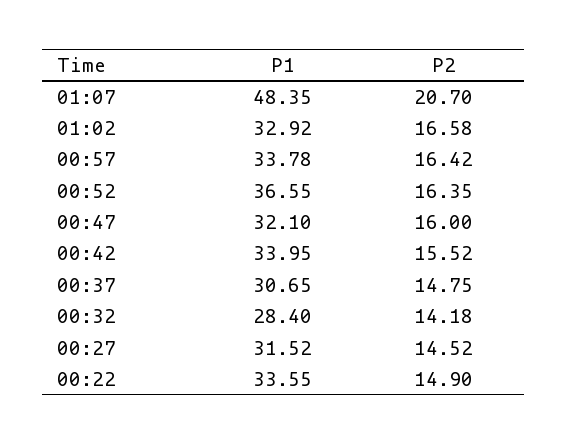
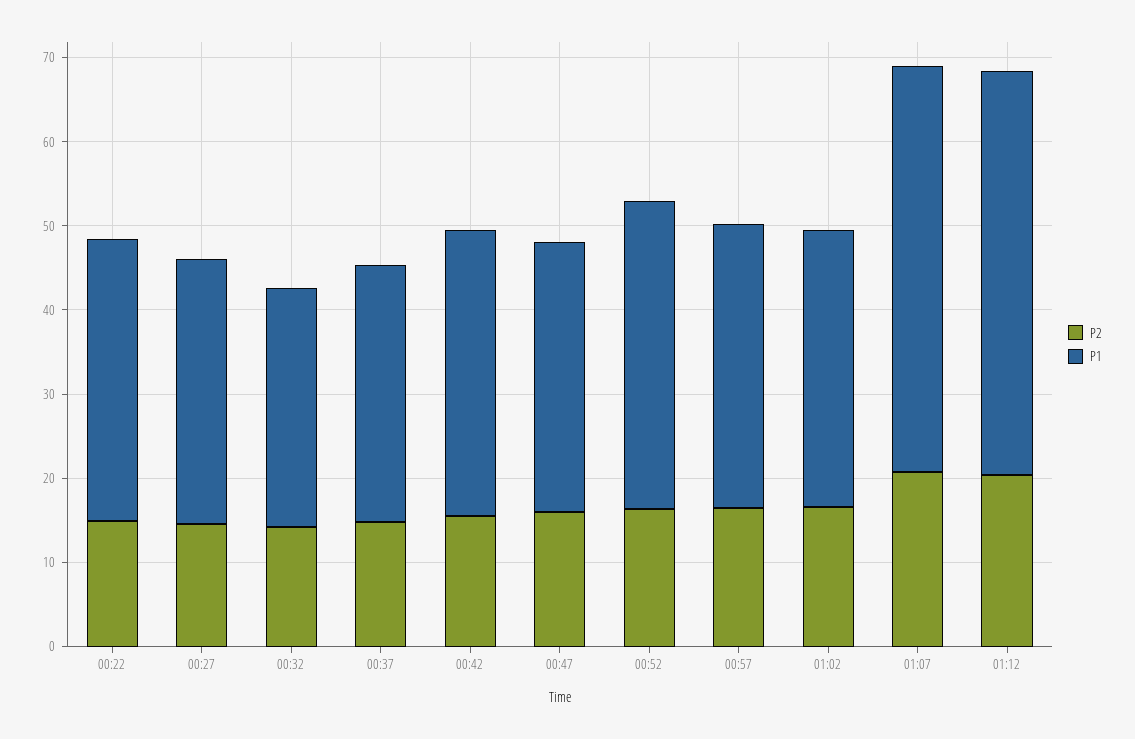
P2, 01:12: none -> 20
P1, 01:12: none -> 48

